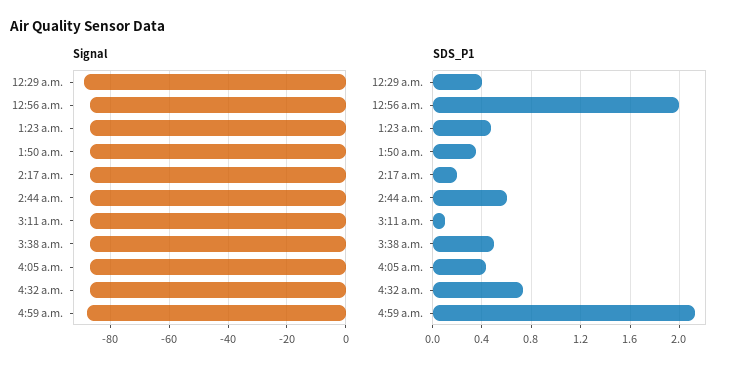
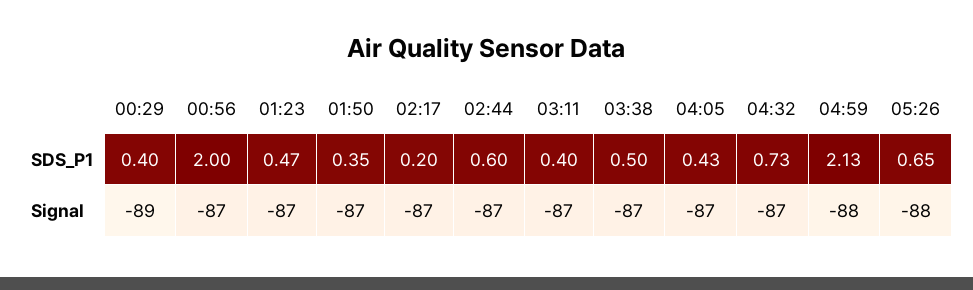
SDS_P1, 3:11 a.m.: 0.1 -> 0.4
SDS_P1, 05:26: none -> 0.65
Signal, 05:26: none -> -88

